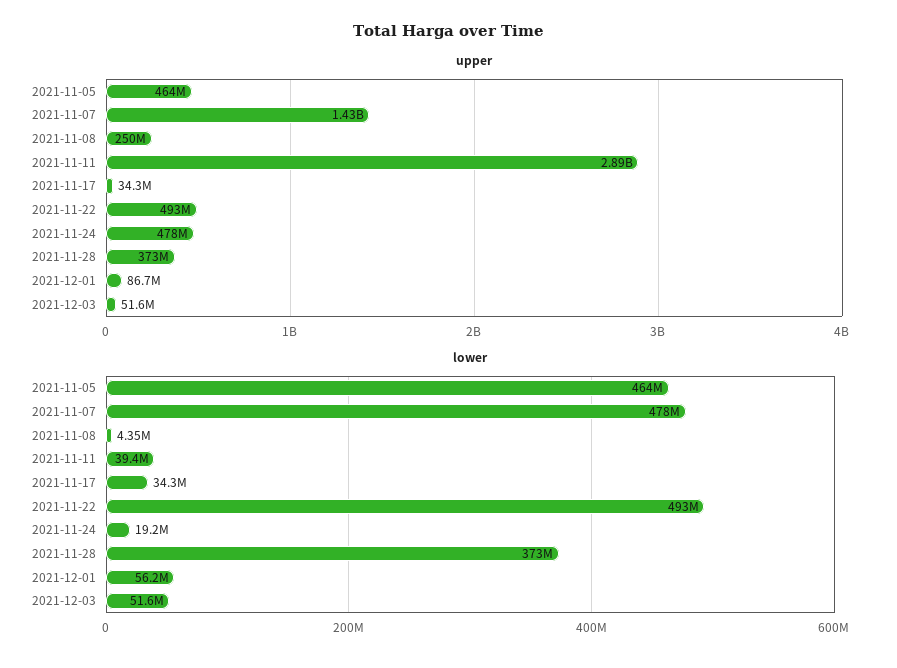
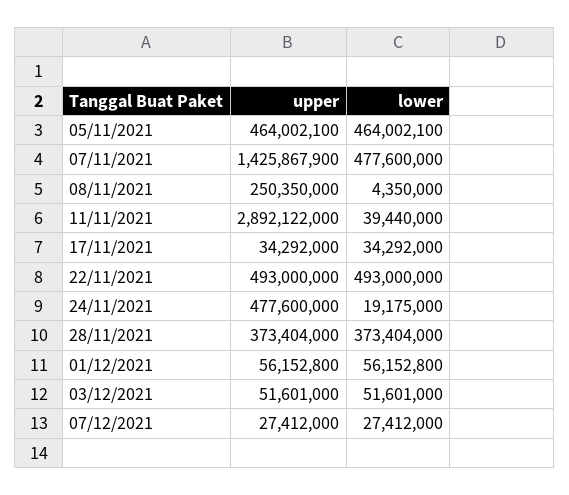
upper, 2021-12-01: 86700000 -> 56152800
upper, 07/12/2021: none -> 27412000
lower, 07/12/2021: none -> 27412000

